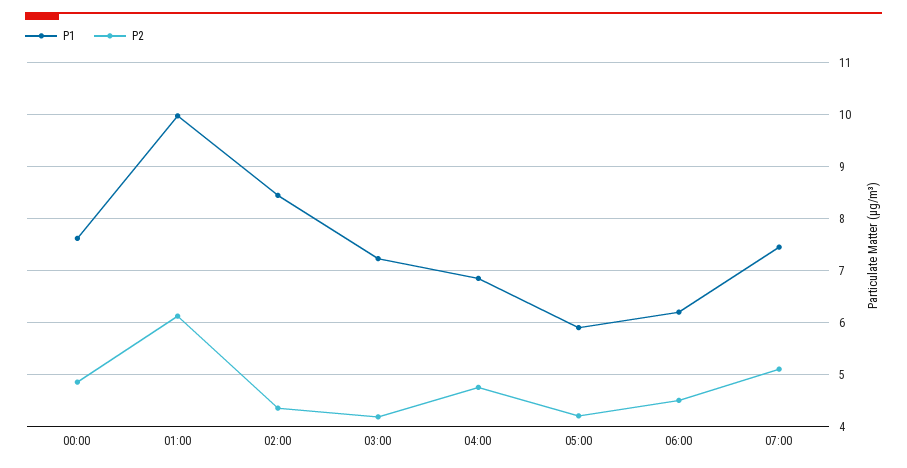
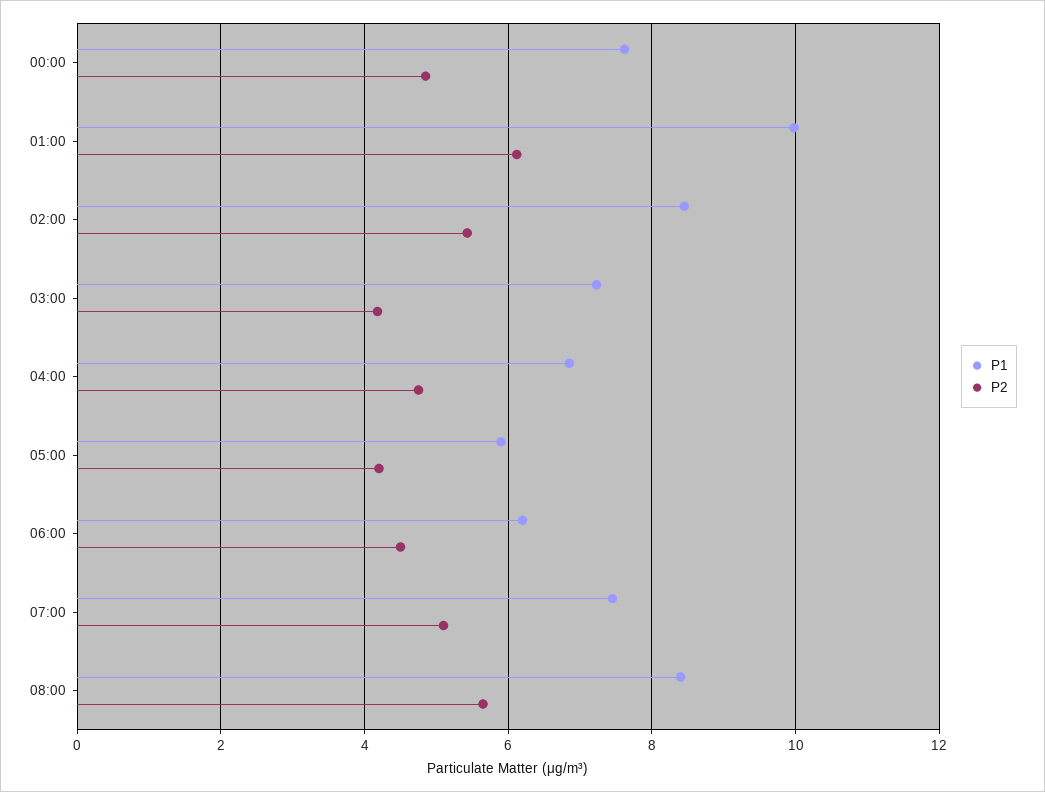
P2, 02:00: 4.4 -> 5.4
P1, 08:00: none -> 8.4
P2, 08:00: none -> 5.6

